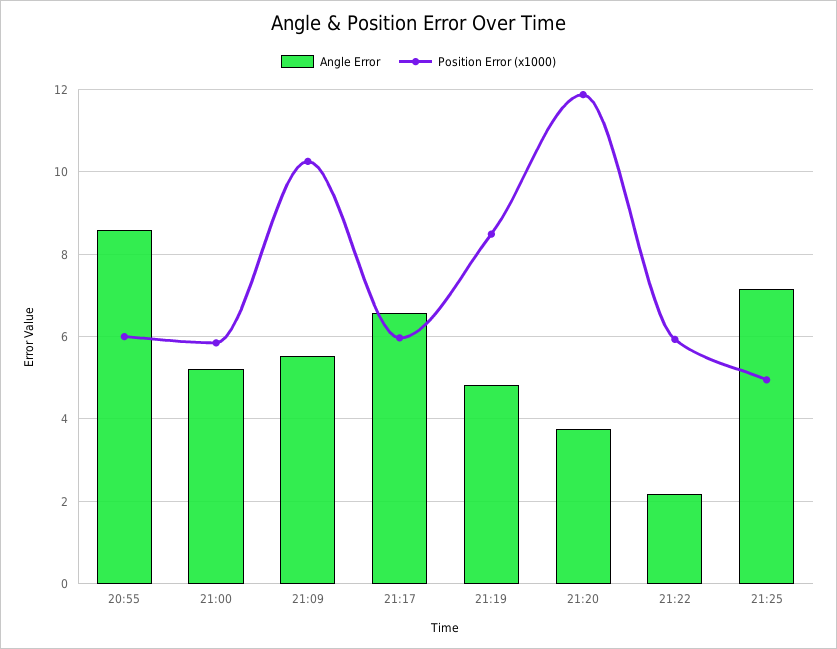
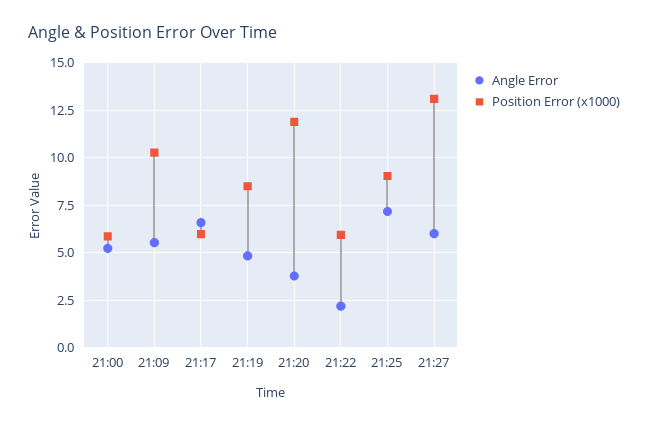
Angle Error, 20:55: 8.6 -> none
Position Error (x1000), 20:55: 6 -> none
Position Error (x1000), 21:25: 5 -> 9
Angle Error, 21:27: none -> 6
Position Error (x1000), 21:27: none -> 13

